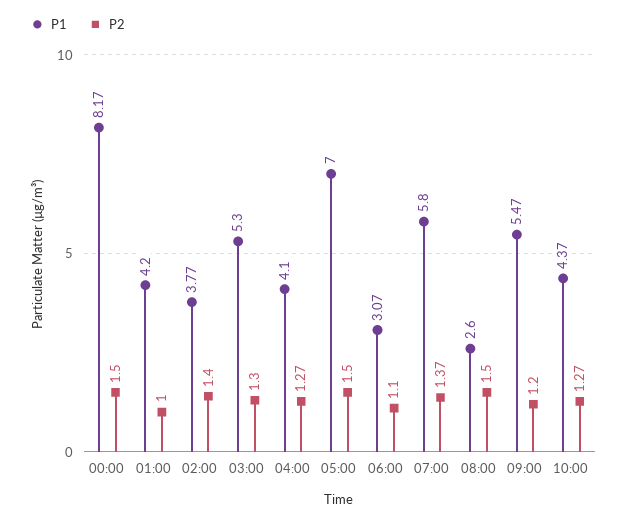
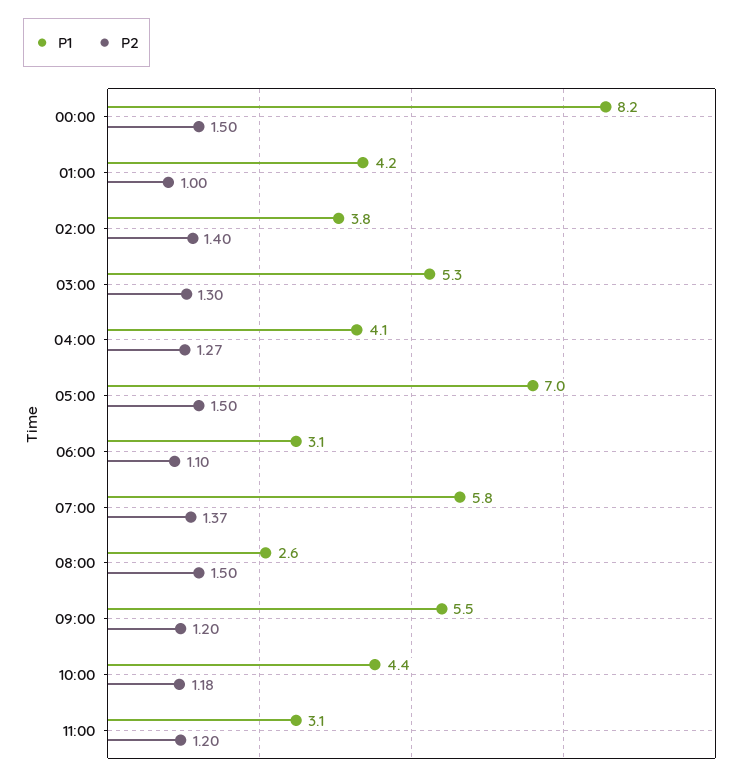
P2, 10:00: 1.27 -> 1.18
P1, 11:00: none -> 3.1
P2, 11:00: none -> 1.2

